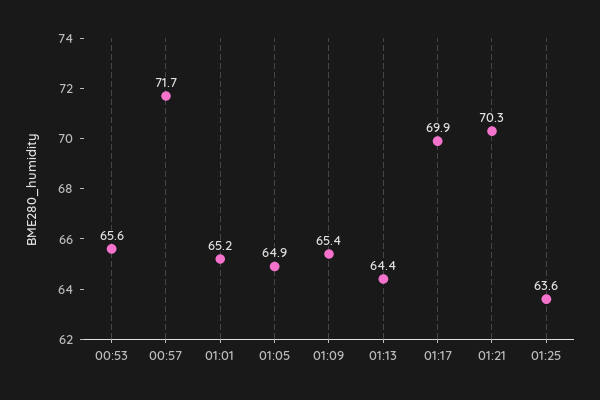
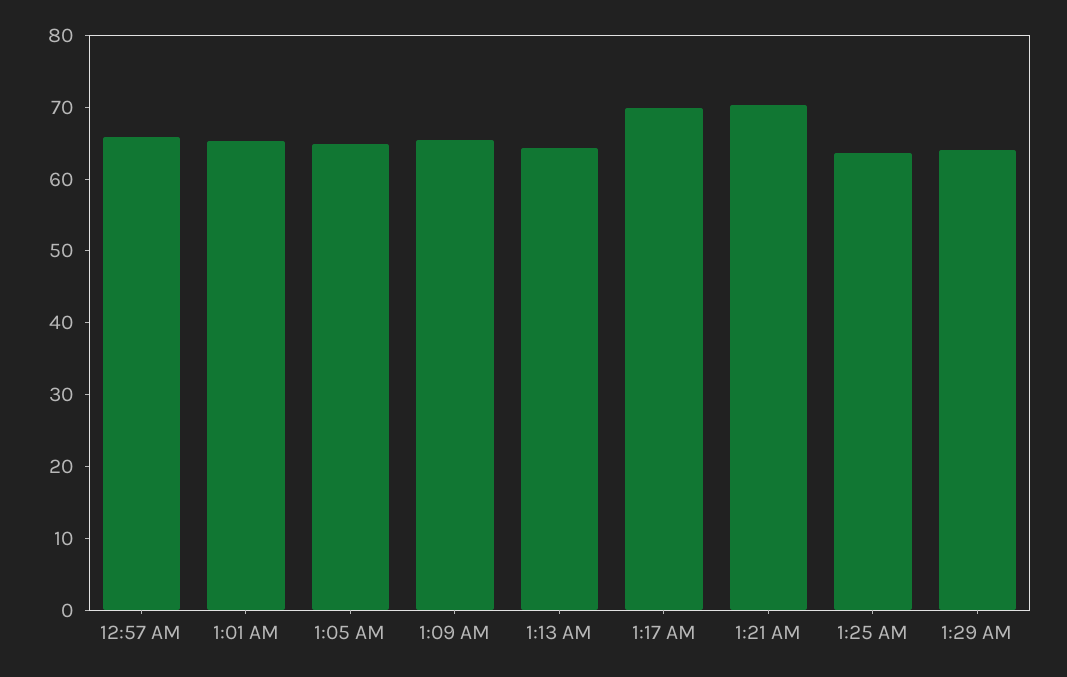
00:53: 65.6 -> none
00:57: 71.7 -> 66
1:29 AM: none -> 64

